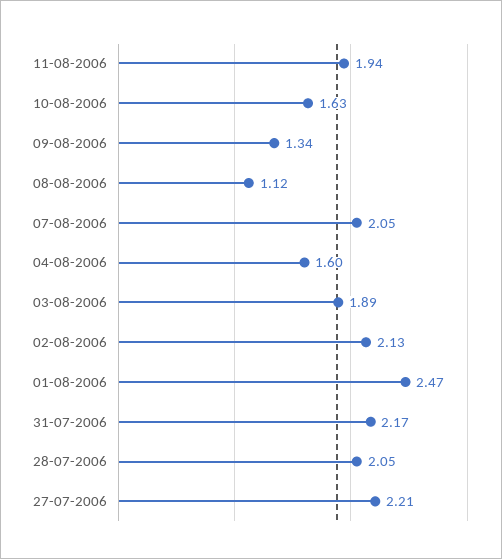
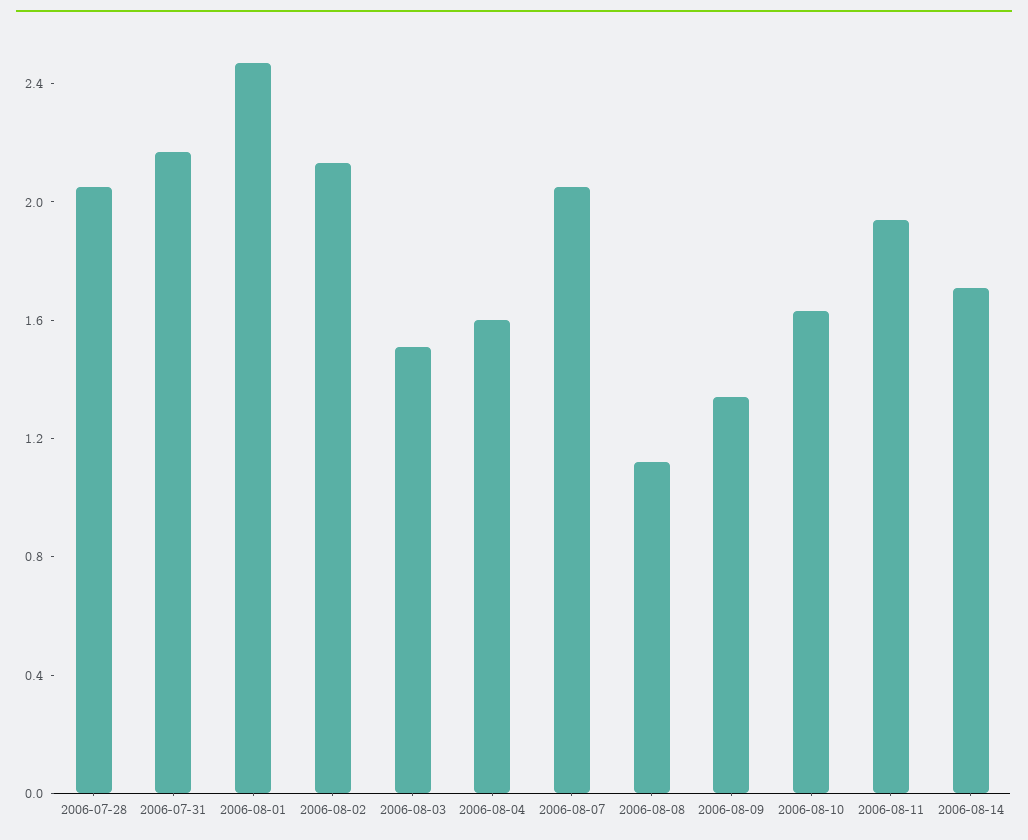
03-08-2006: 1.89 -> 1.5
27-07-2006: 2.21 -> none
2006-08-14: none -> 1.7

